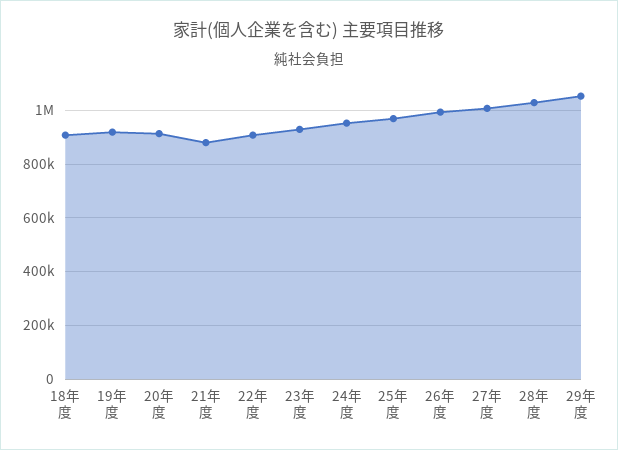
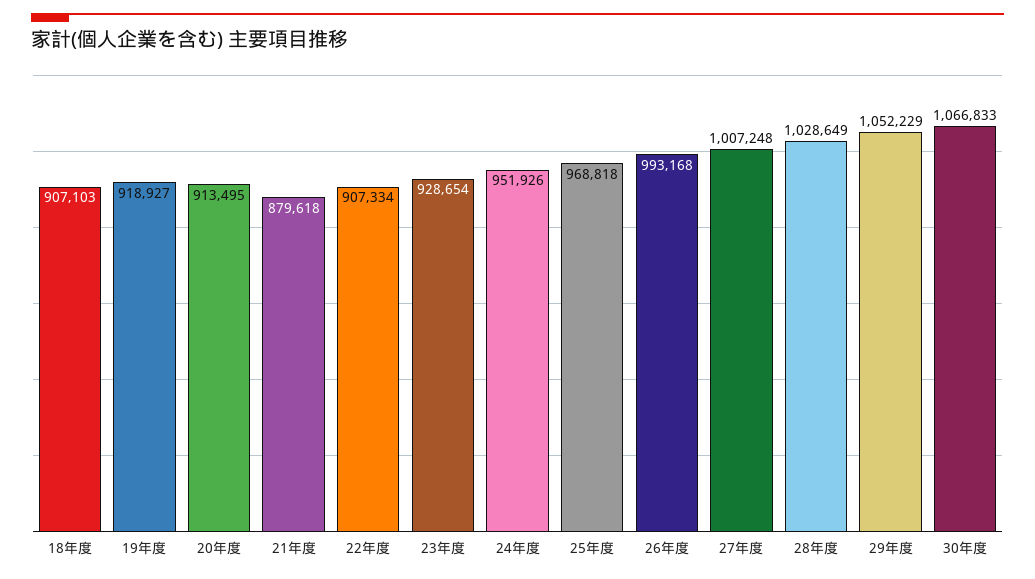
30年度: none -> 1066833

